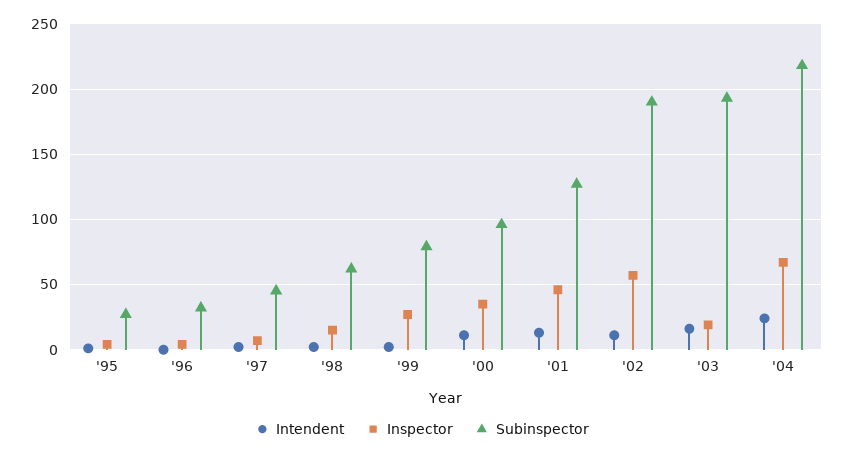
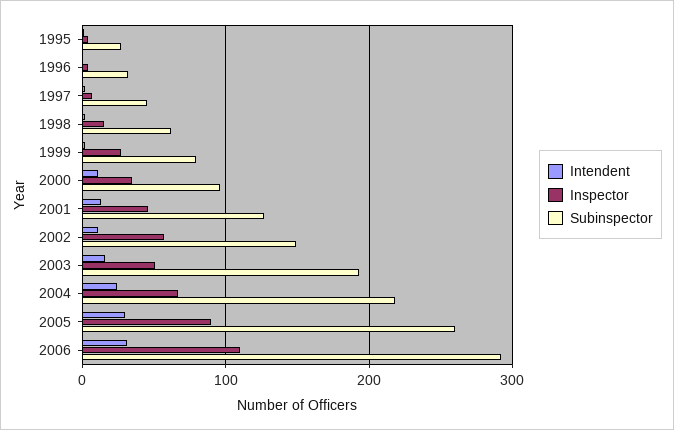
Subinspector, '02: 190 -> 150
Inspector, '03: 20 -> 50
Intendent, 2005: none -> 30
Inspector, 2005: none -> 90
Subinspector, 2005: none -> 260
Intendent, 2006: none -> 30
Inspector, 2006: none -> 110
Subinspector, 2006: none -> 290

